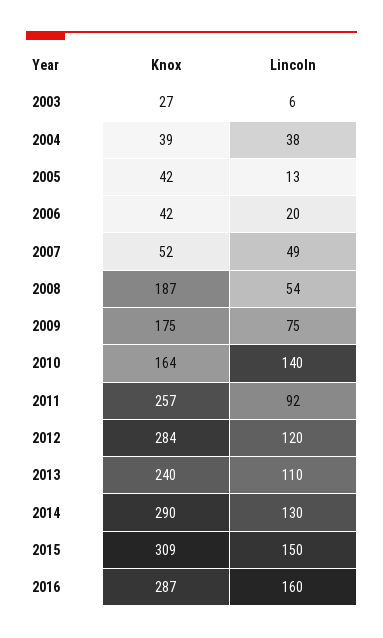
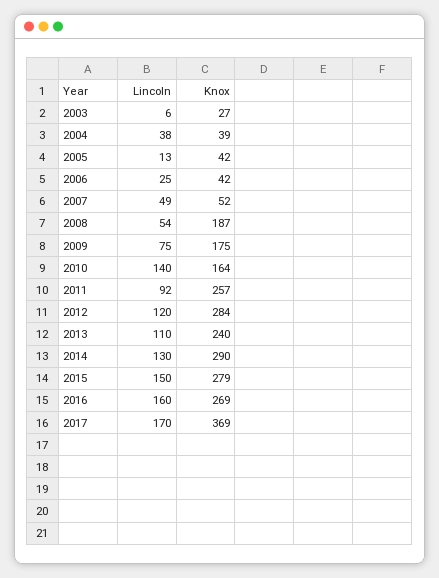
Lincoln, 2006: 20 -> 25
Knox, 2015: 309 -> 279
Knox, 2016: 287 -> 269
Lincoln, 2017: none -> 170
Knox, 2017: none -> 369

